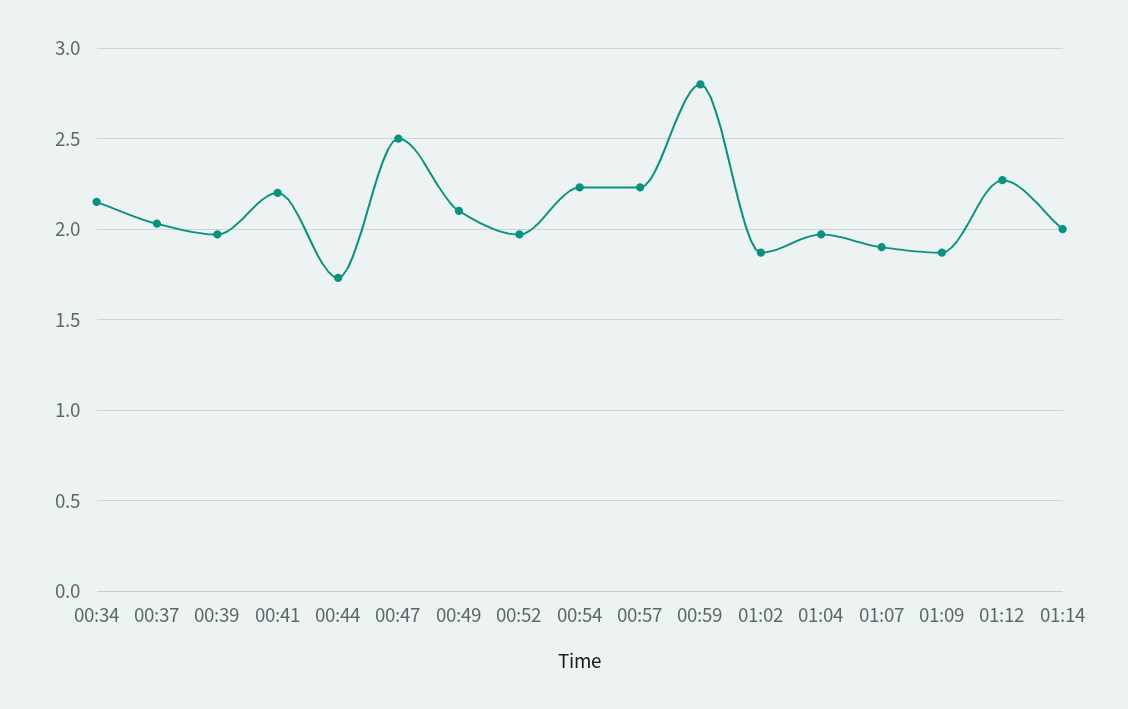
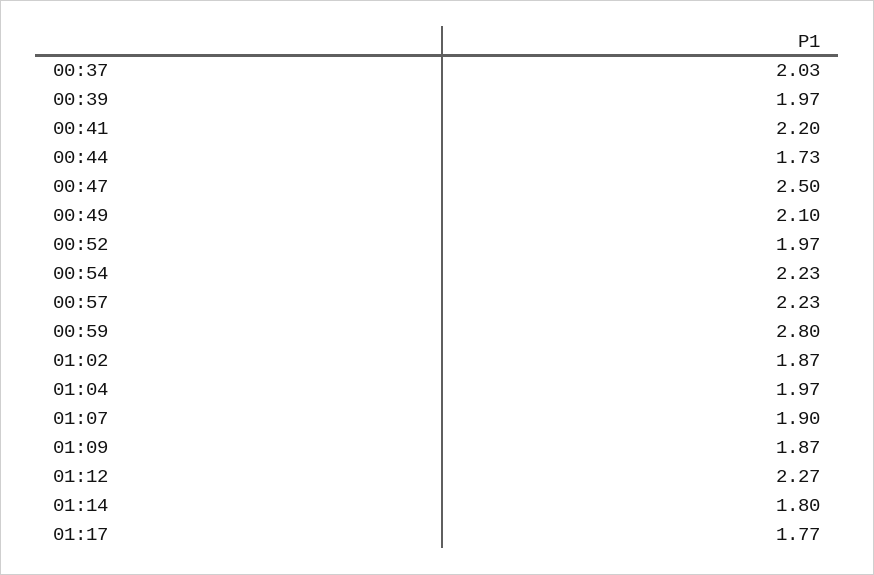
00:34: 2.15 -> none
01:14: 2 -> 1.8
01:17: none -> 1.77

